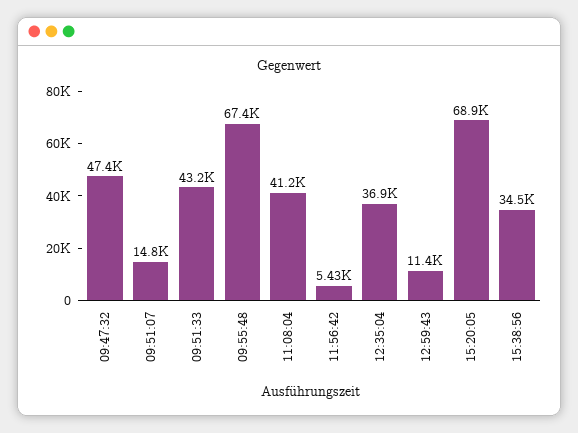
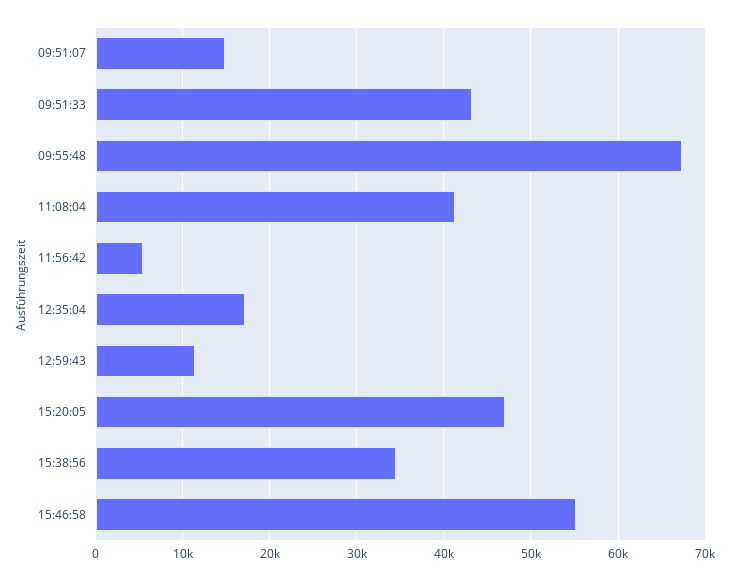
09:47:32: 47400 -> none
12:35:04: 36900 -> 17000
15:20:05: 68900 -> 47000
15:46:58: none -> 55000

